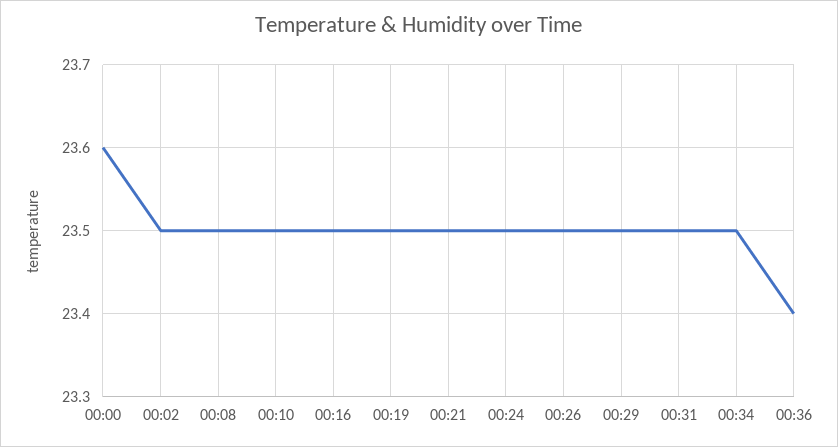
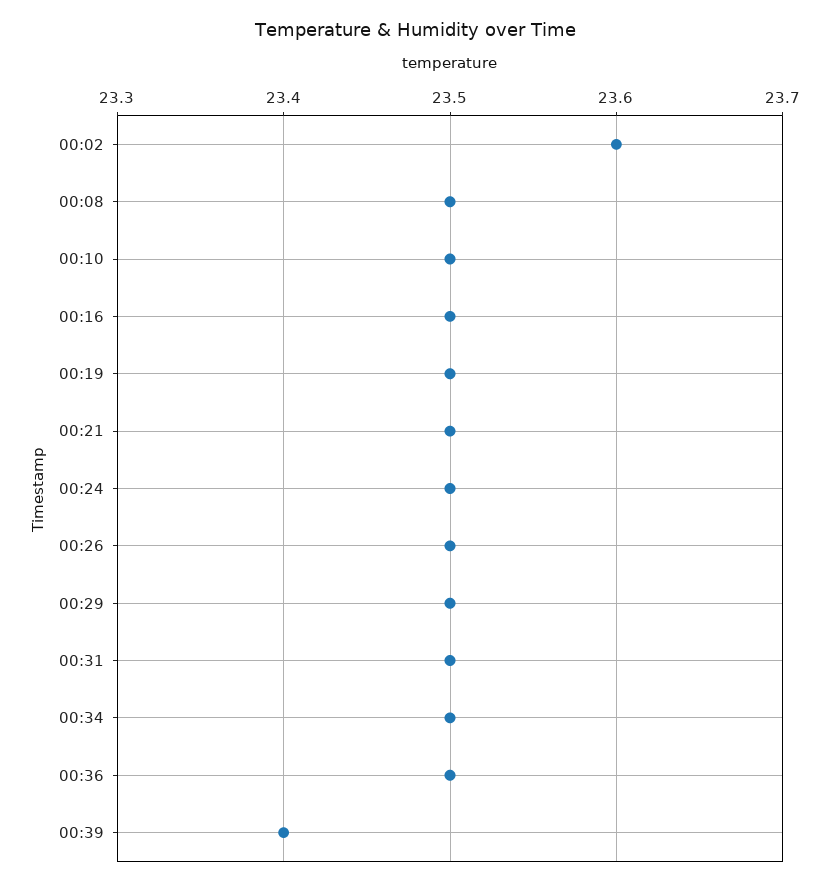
00:00: 23.6 -> none
00:02: 23.5 -> 23.6
00:36: 23.4 -> 23.5
00:39: none -> 23.4

